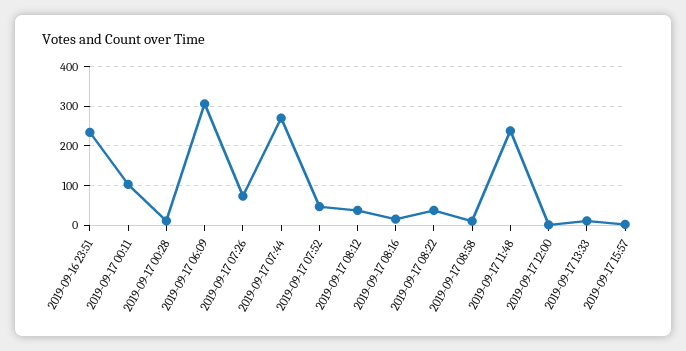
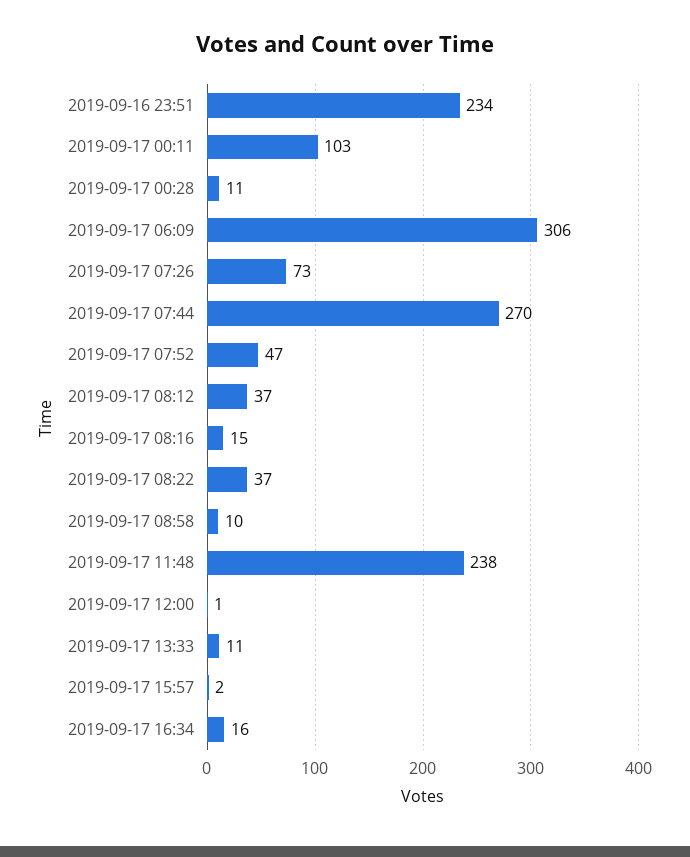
2019-09-17 16:34: none -> 16

